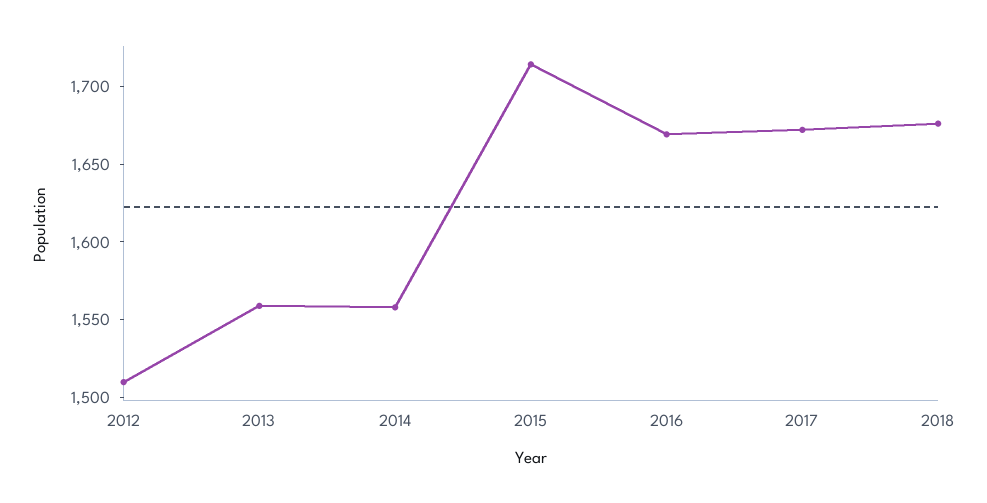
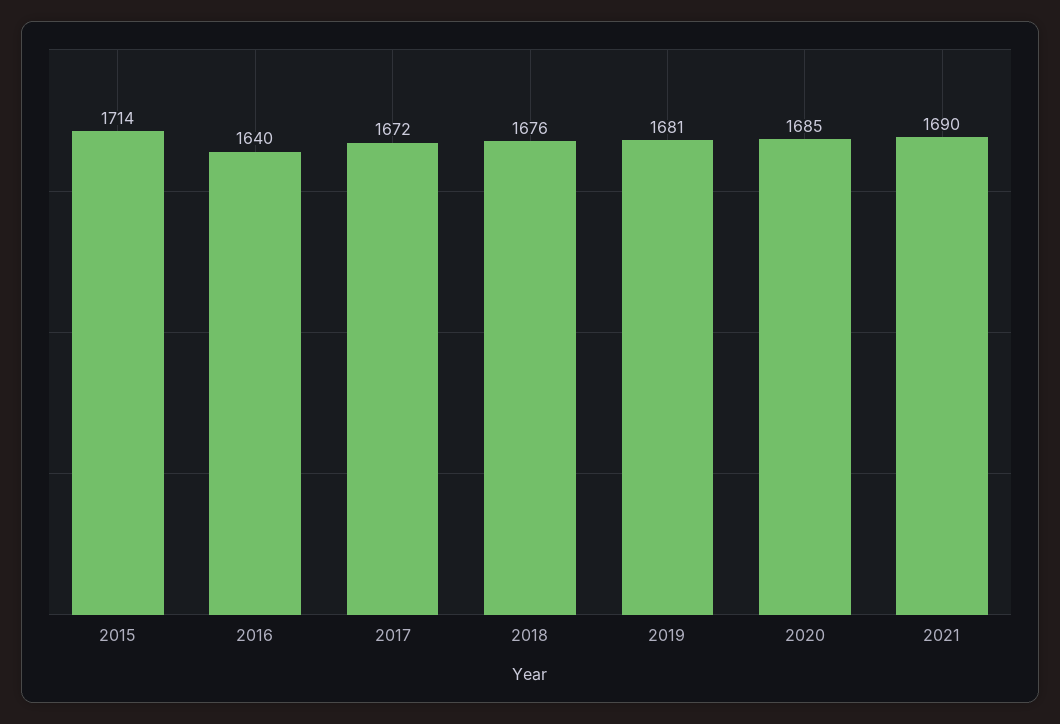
2012: 1510 -> none
2013: 1560 -> none
2014: 1560 -> none
2016: 1670 -> 1640
2019: none -> 1681
2020: none -> 1685
2021: none -> 1690

